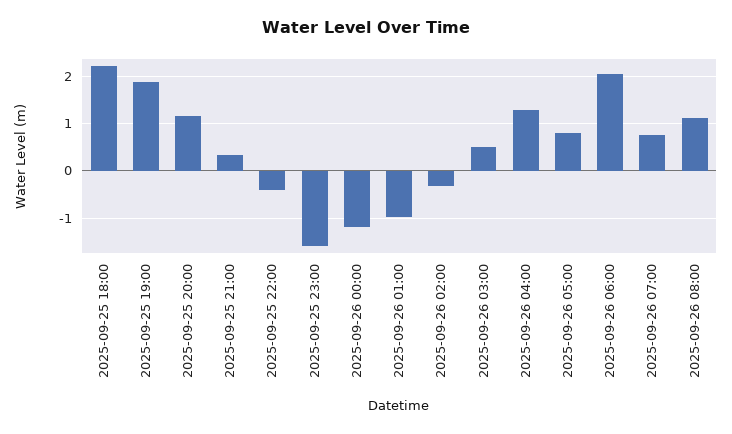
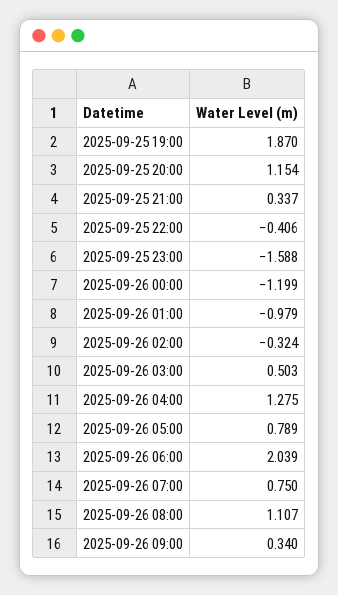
2025-09-25 18:00: 2.2 -> none
2025-09-26 09:00: none -> 0.34

